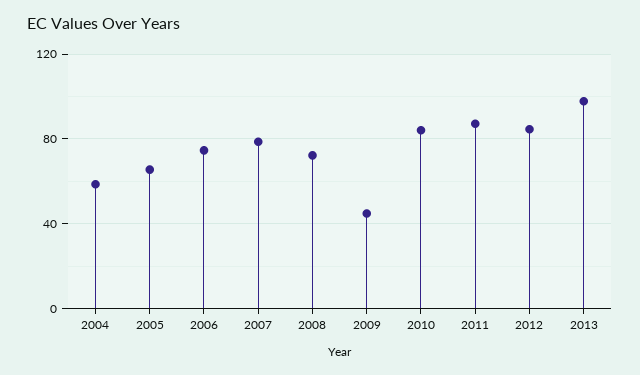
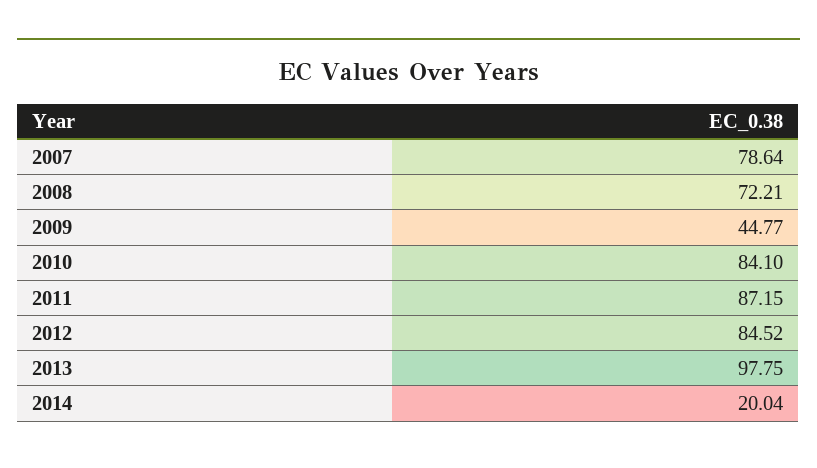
2004: 60 -> none
2005: 65 -> none
2006: 75 -> none
2014: none -> 20.04

